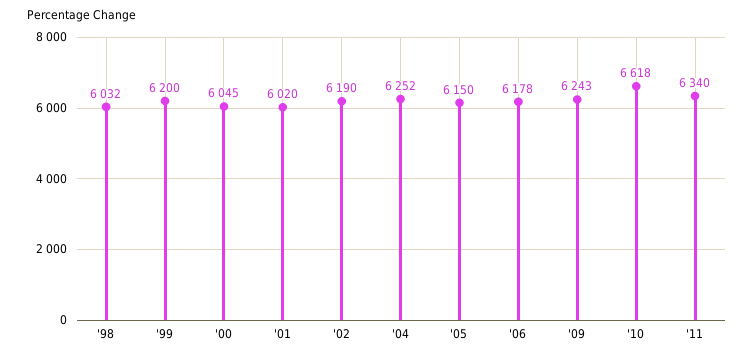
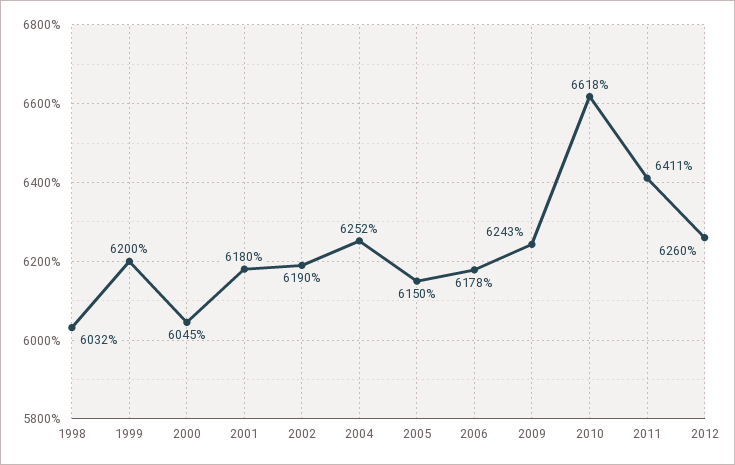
'01: 6020 -> 6180
'11: 6340 -> 6411
2012: none -> 6260

